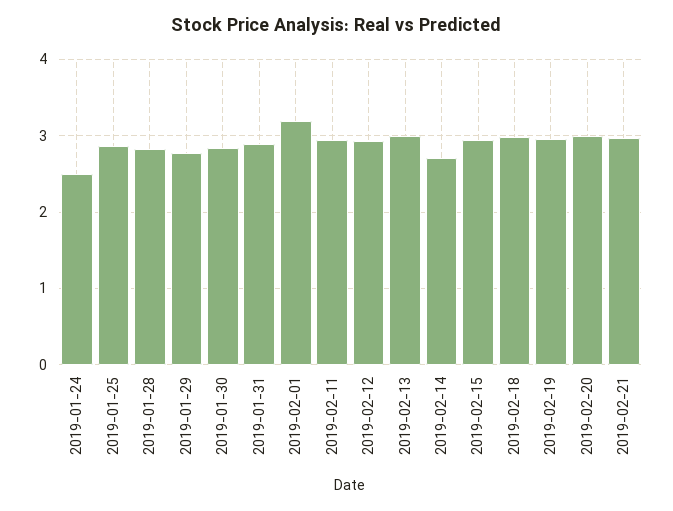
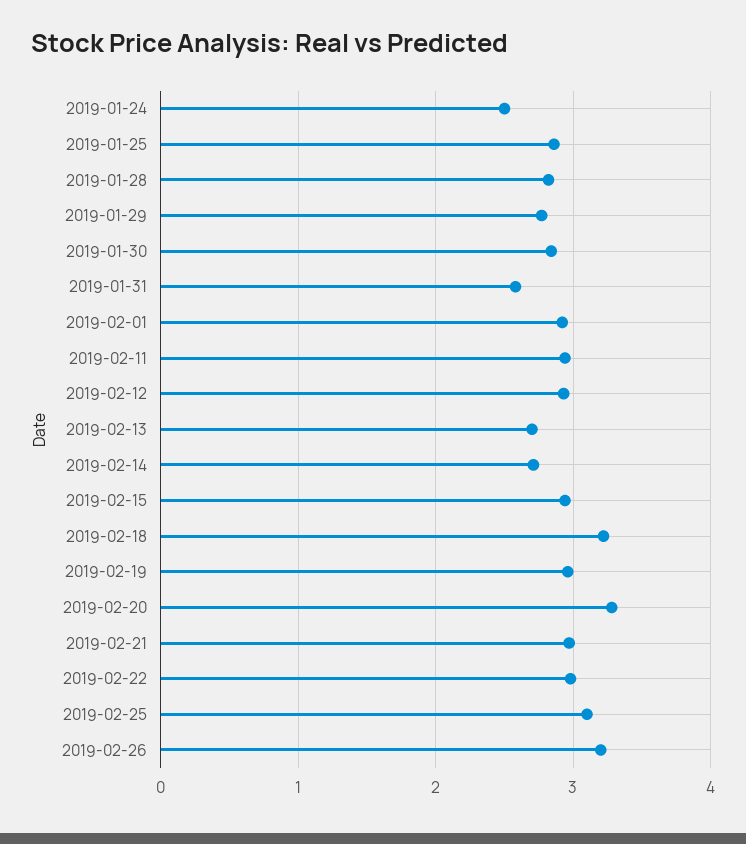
2019-01-31: 2.9 -> 2.6
2019-02-01: 3.2 -> 2.9
2019-02-13: 3 -> 2.7
2019-02-18: 3 -> 3.2
2019-02-20: 3 -> 3.3
2019-02-22: none -> 3
2019-02-25: none -> 3.1
2019-02-26: none -> 3.2

